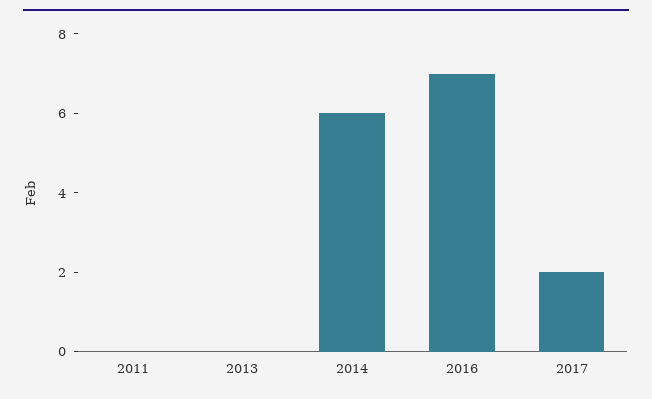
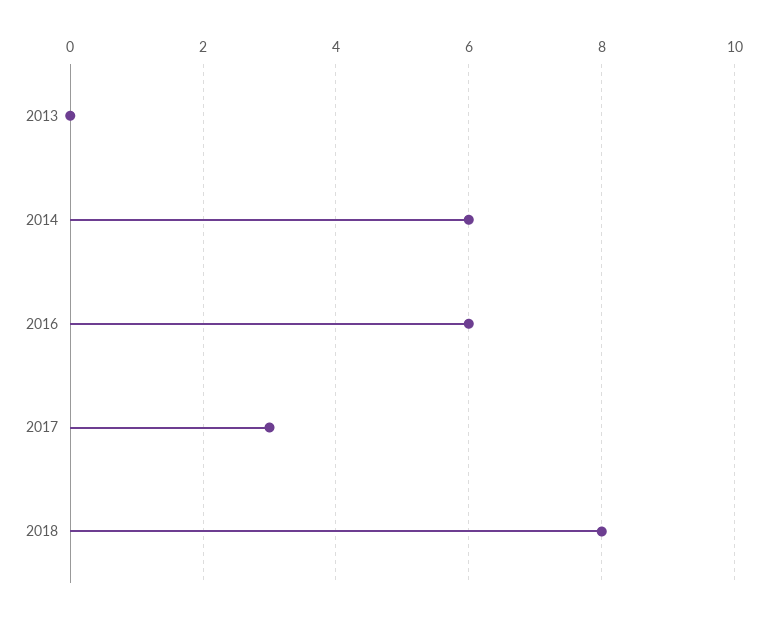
2011: 0 -> none
2016: 7 -> 6
2017: 2 -> 3
2018: none -> 8

